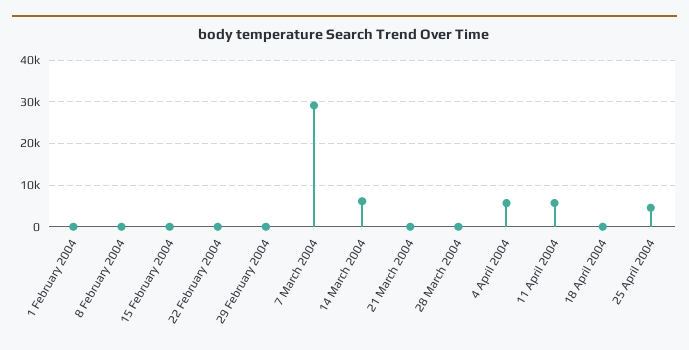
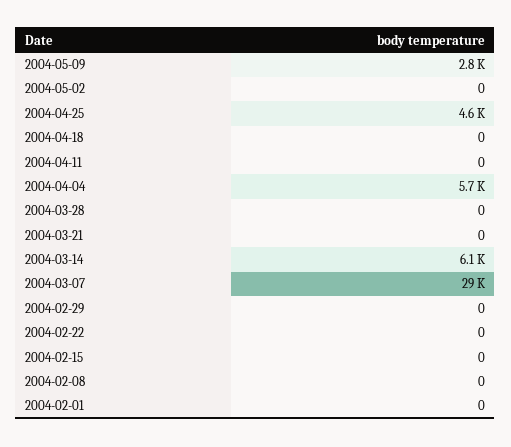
11 April 2004: 6000 -> 0
2004-05-09: none -> 2800
2004-05-02: none -> 0

